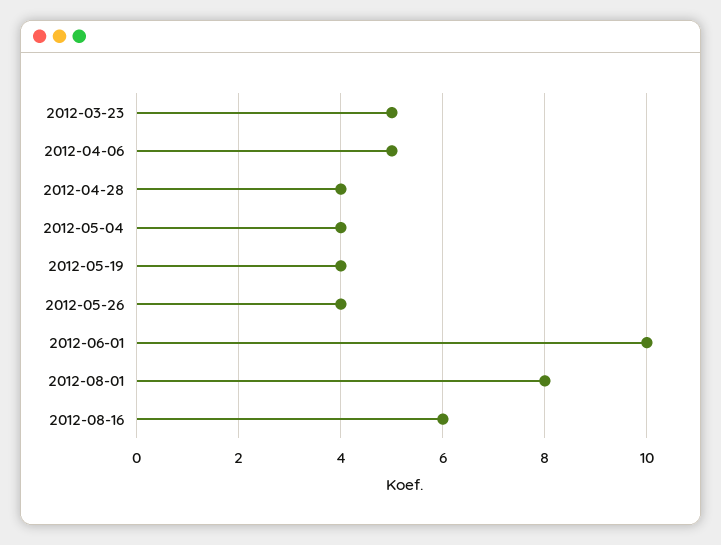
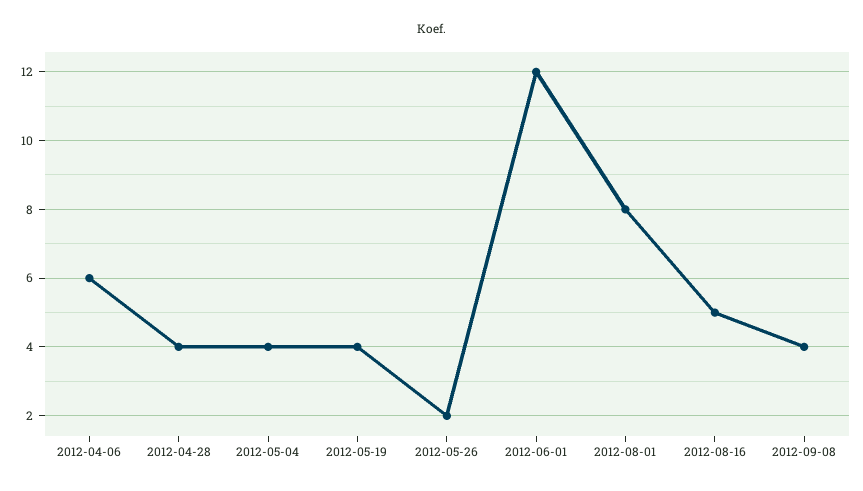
2012-03-23: 5 -> none
2012-04-06: 5 -> 6
2012-05-26: 4 -> 2
2012-06-01: 10 -> 12
2012-08-16: 6 -> 5
2012-09-08: none -> 4

